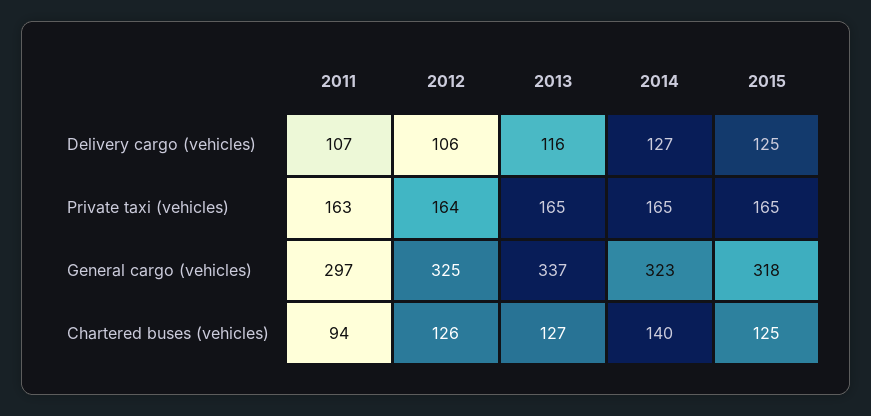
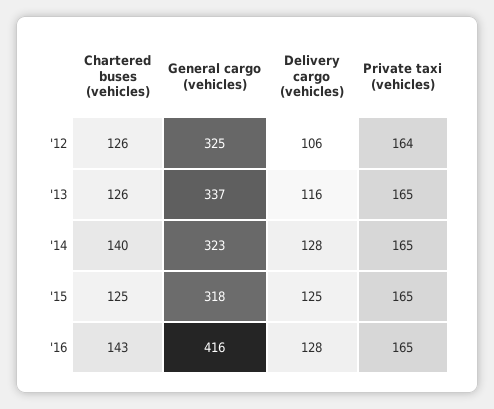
2011, Delivery cargo (vehicles): 107 -> none
2014, Delivery cargo (vehicles): 127 -> 128
2011, Private taxi (vehicles): 163 -> none
2011, General cargo (vehicles): 297 -> none
2011, Chartered buses (vehicles): 94 -> none
2013, Chartered buses (vehicles): 127 -> 126
'16, Chartered buses (vehicles): none -> 143
'16, General cargo (vehicles): none -> 416
'16, Delivery cargo (vehicles): none -> 128
'16, Private taxi (vehicles): none -> 165

